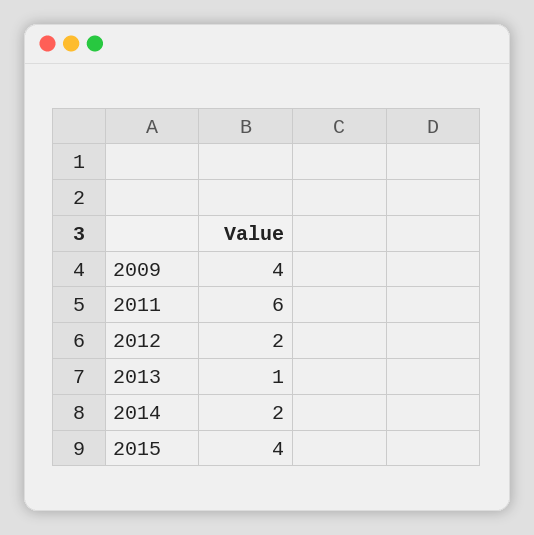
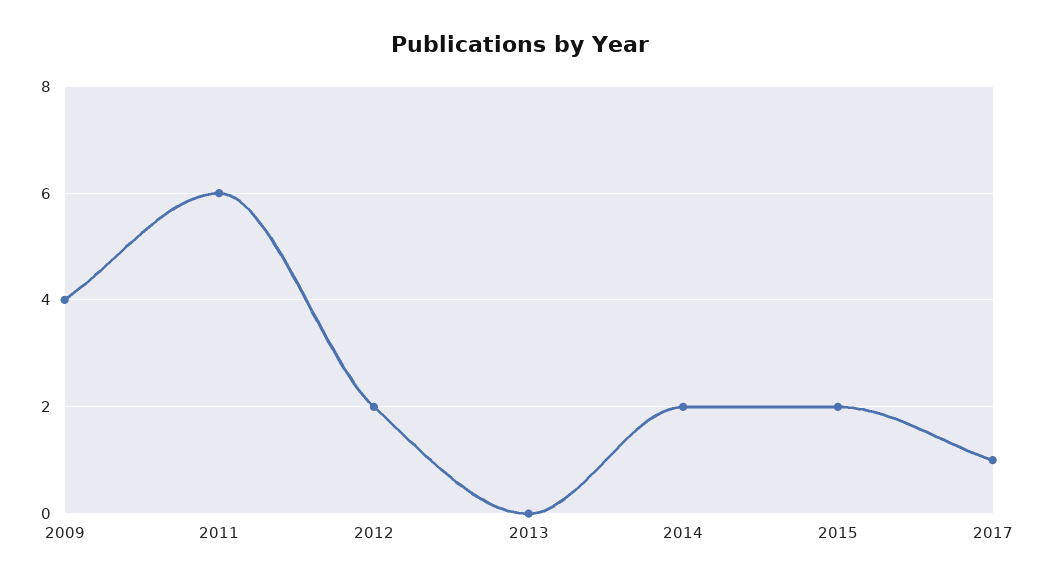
2013: 1 -> 0
2015: 4 -> 2
2017: none -> 1

